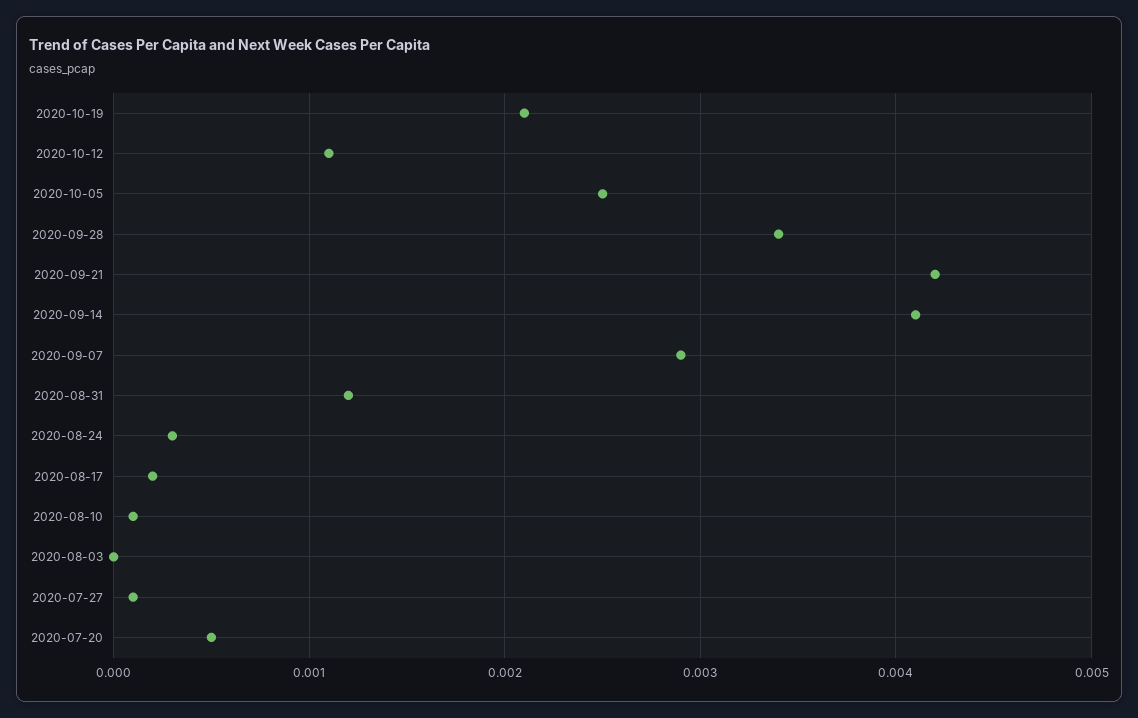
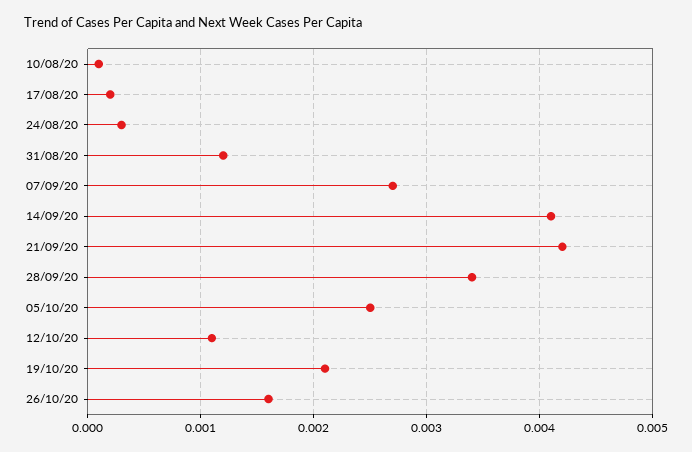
2020-09-07: 0.0029 -> 0.0027
2020-08-03: 0 -> none
2020-07-27: 0.0001 -> none
2020-07-20: 0.0005 -> none
26/10/20: none -> 0.0016

